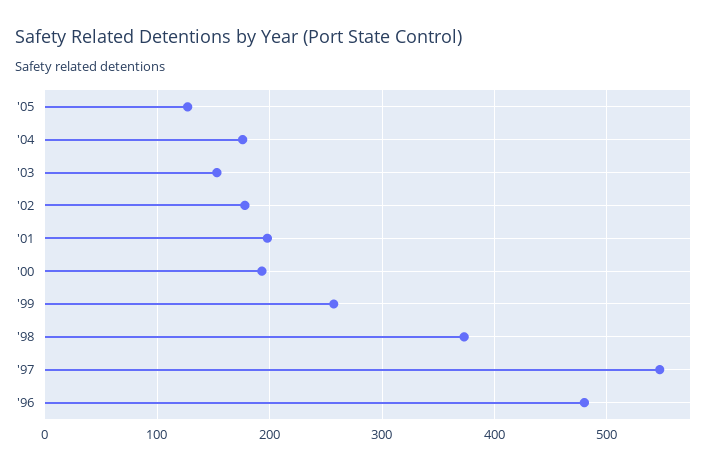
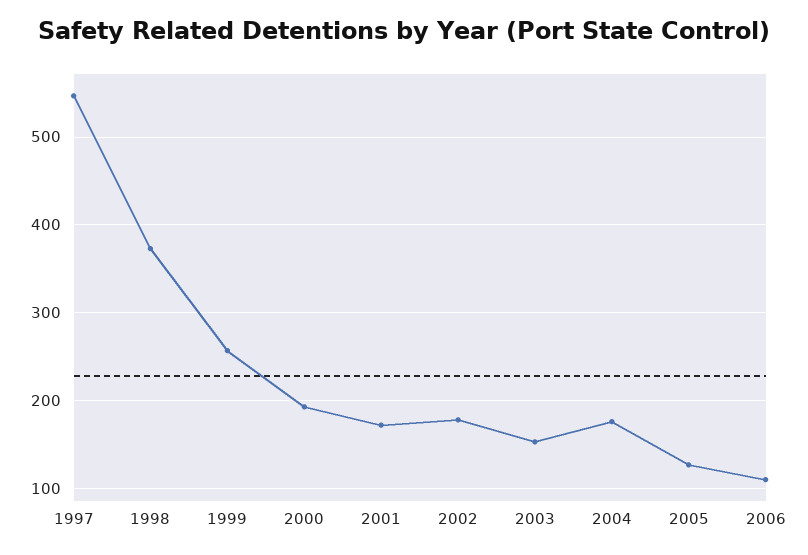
'01: 200 -> 170
'96: 480 -> none
2006: none -> 110

